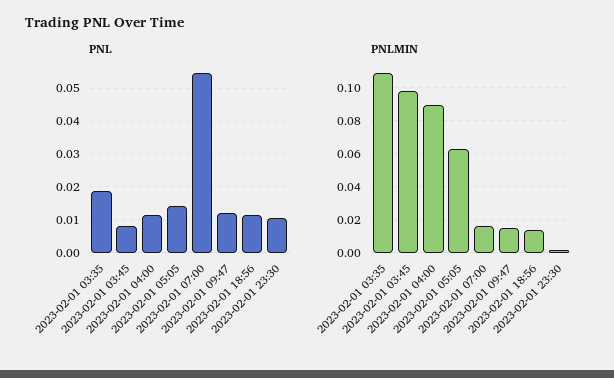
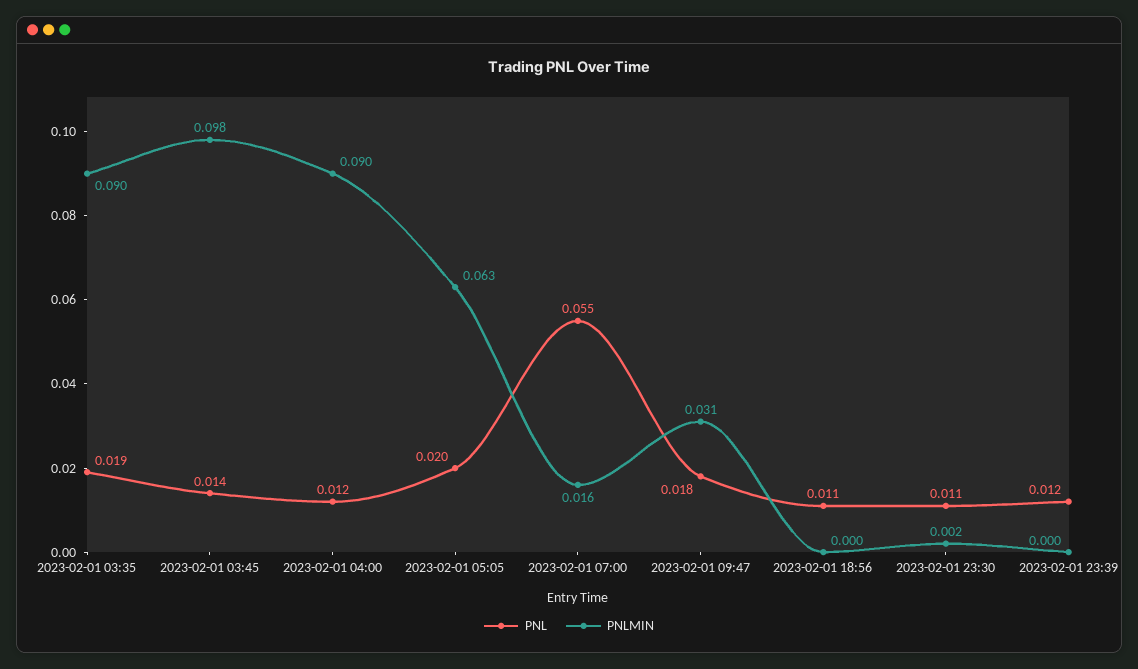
PNL, 2023-02-01 03:45: 0.008 -> 0.014
PNL, 2023-02-01 05:05: 0.014 -> 0.02
PNL, 2023-02-01 09:47: 0.012 -> 0.018
PNLMIN, 2023-02-01 03:35: 0.11 -> 0.09
PNLMIN, 2023-02-01 09:47: 0.015 -> 0.031
PNLMIN, 2023-02-01 18:56: 0.015 -> 0
PNL, 2023-02-01 23:39: none -> 0.012
PNLMIN, 2023-02-01 23:39: none -> 0

